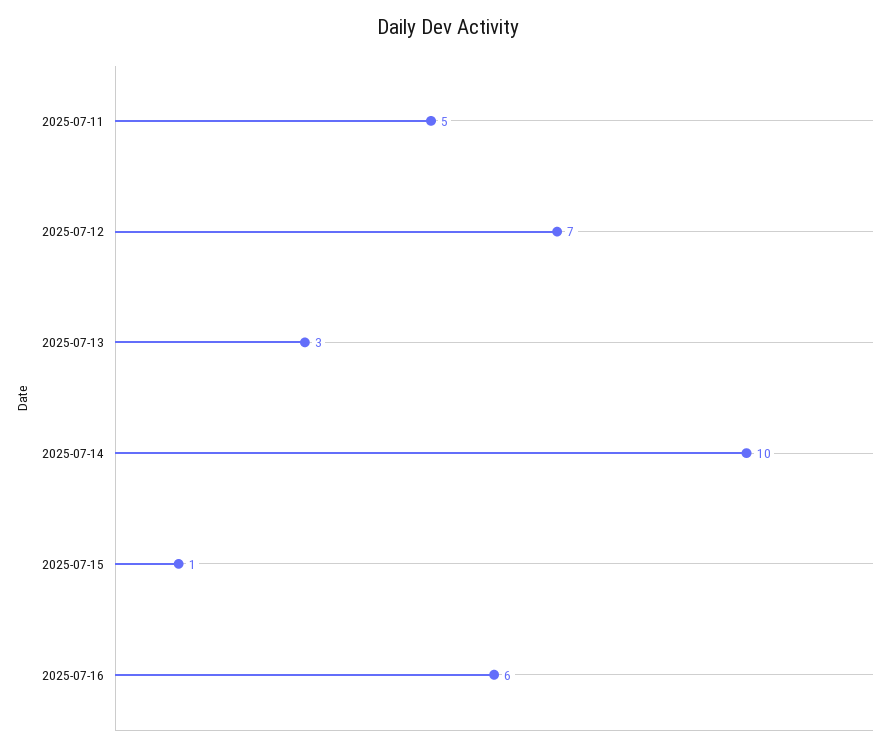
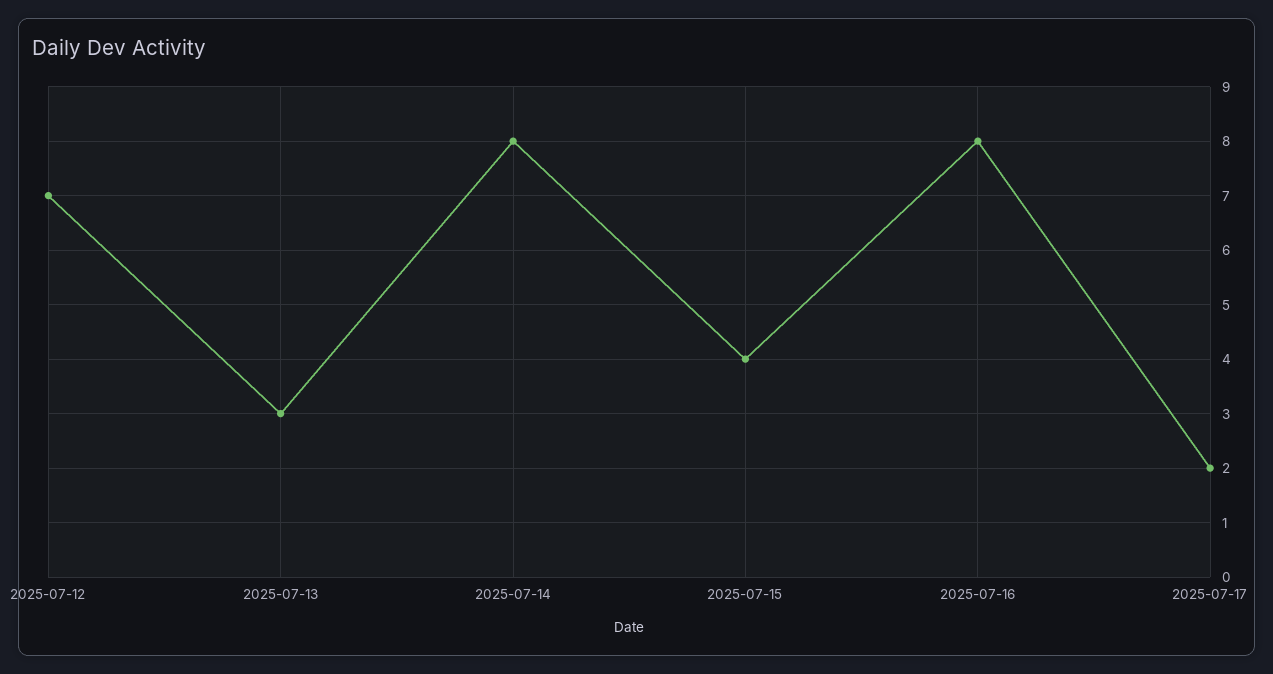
2025-07-11: 5 -> none
2025-07-14: 10 -> 8
2025-07-15: 1 -> 4
2025-07-16: 6 -> 8
2025-07-17: none -> 2

